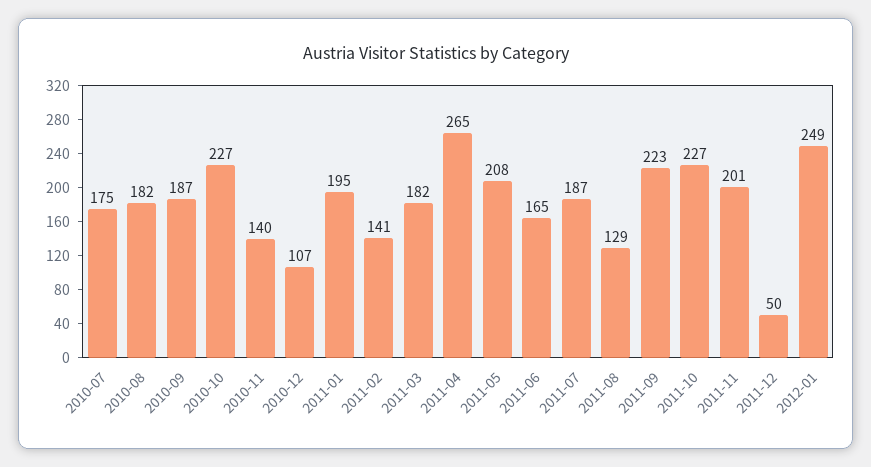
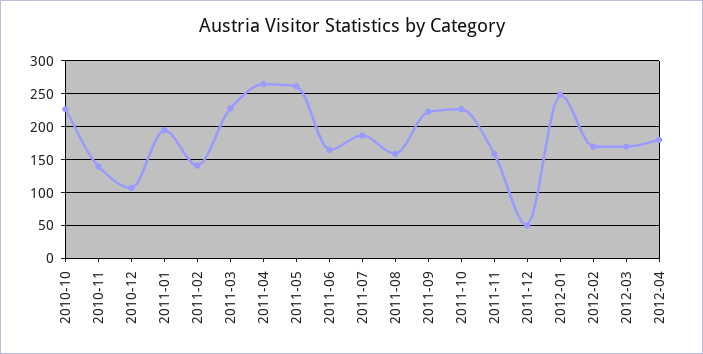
2010-07: 175 -> none
2010-08: 182 -> none
2010-09: 187 -> none
2011-03: 182 -> 230
2011-05: 208 -> 260
2011-08: 129 -> 160
2011-11: 201 -> 160
2012-02: none -> 170
2012-03: none -> 170
2012-04: none -> 180

